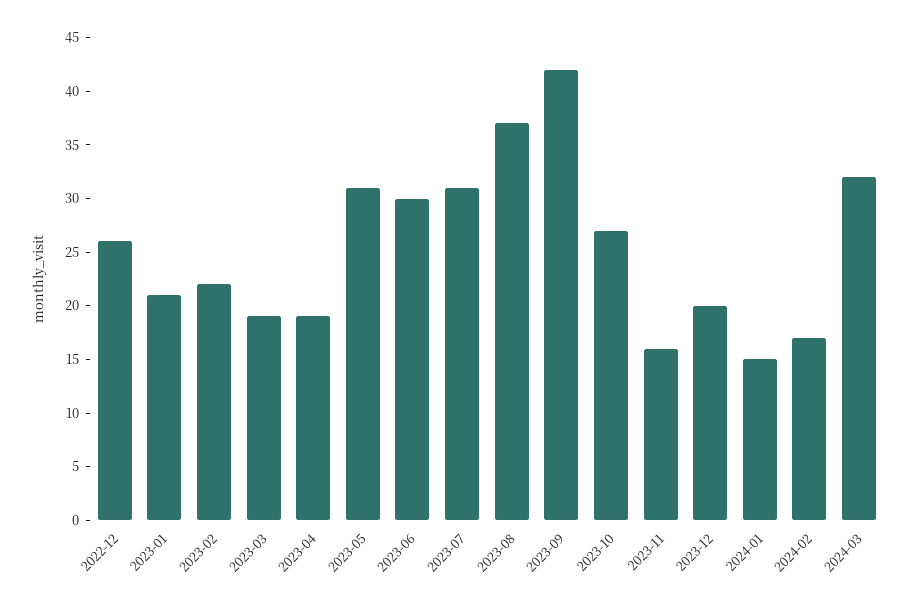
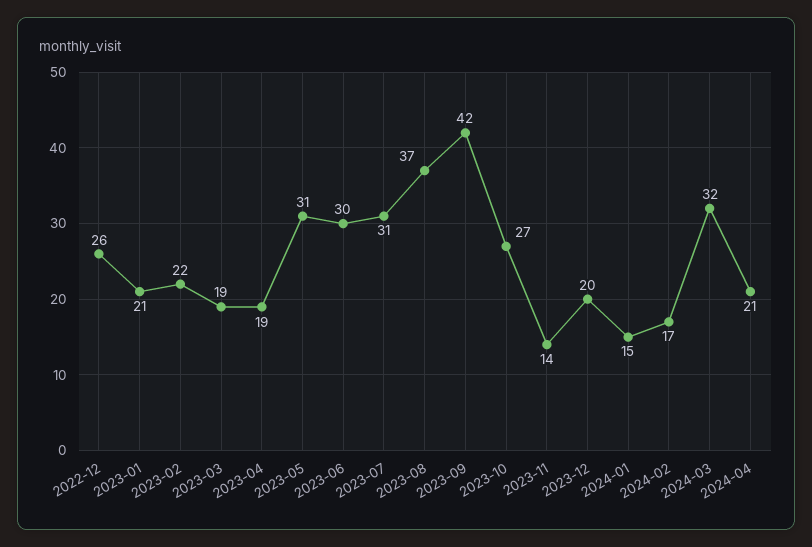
2023-11: 16 -> 14
2024-04: none -> 21

